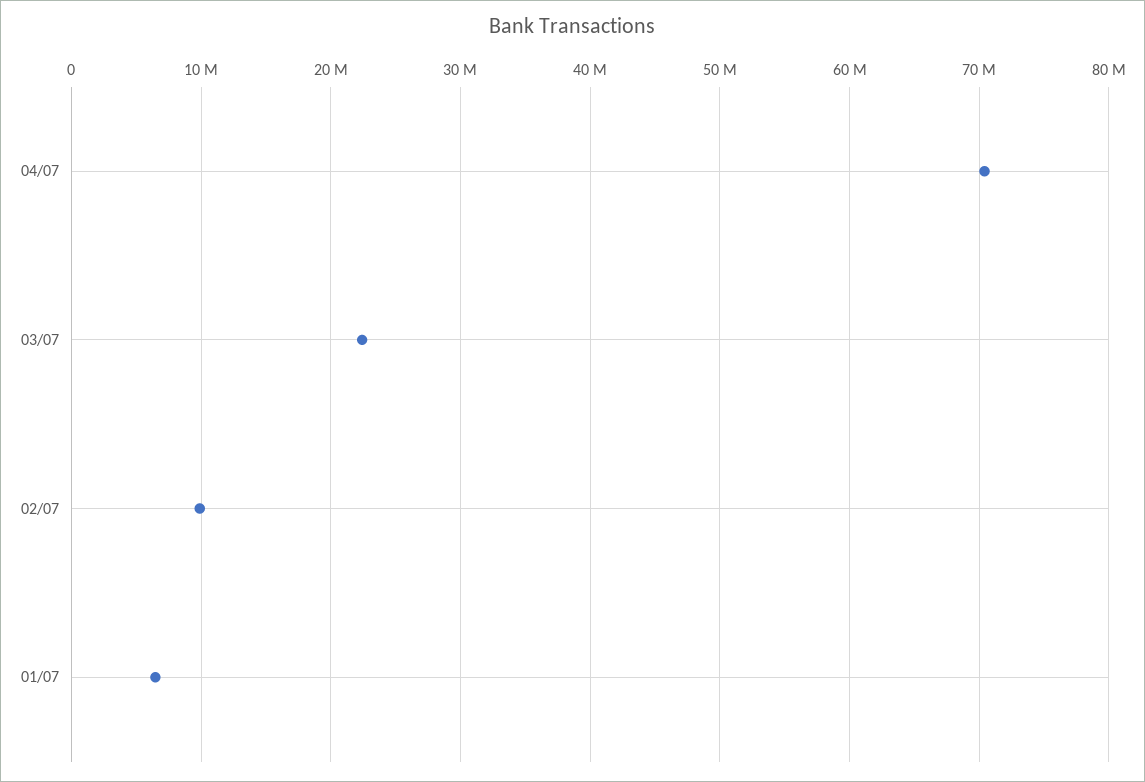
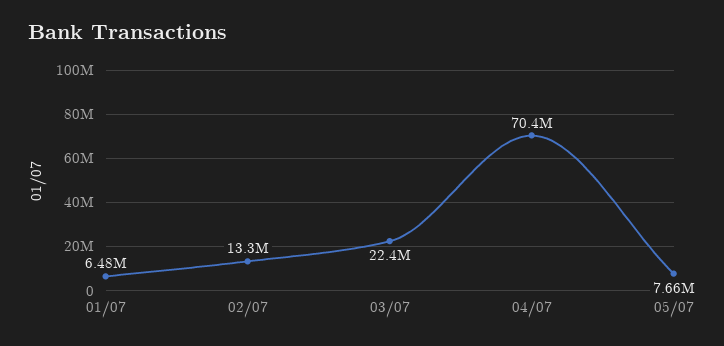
02/07: 10000000 -> 13300000
05/07: none -> 7660000

